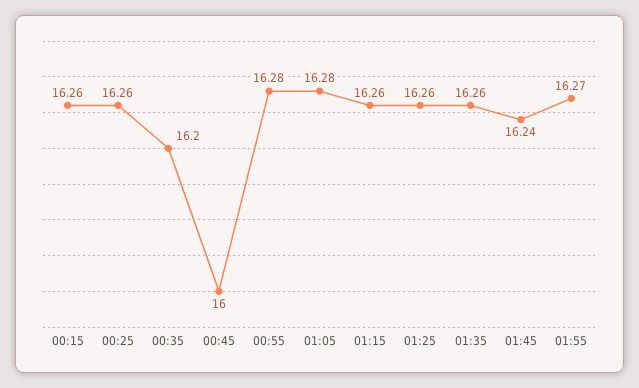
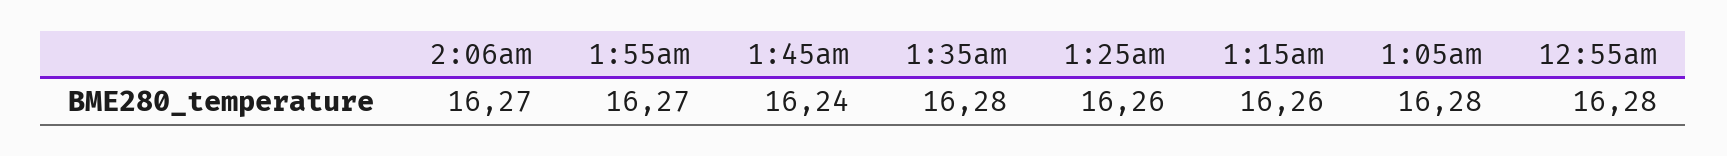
00:15: 16.26 -> none
00:25: 16.26 -> none
00:35: 16.2 -> none
00:45: 16 -> none
01:35: 16.26 -> 16.28
2:06am: none -> 16.27

